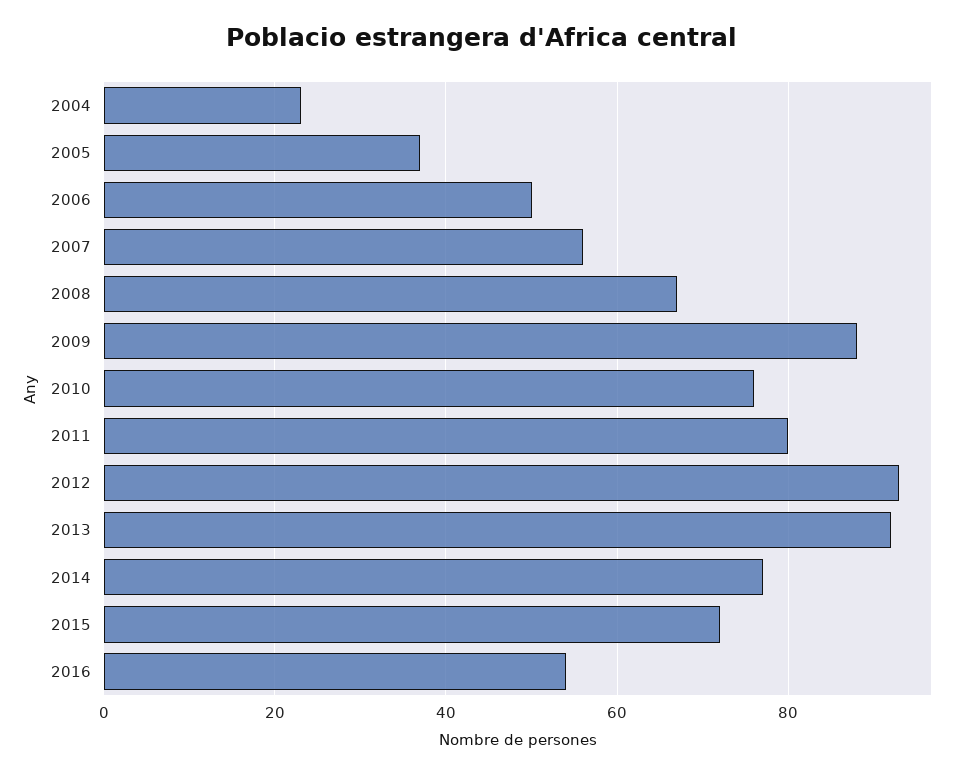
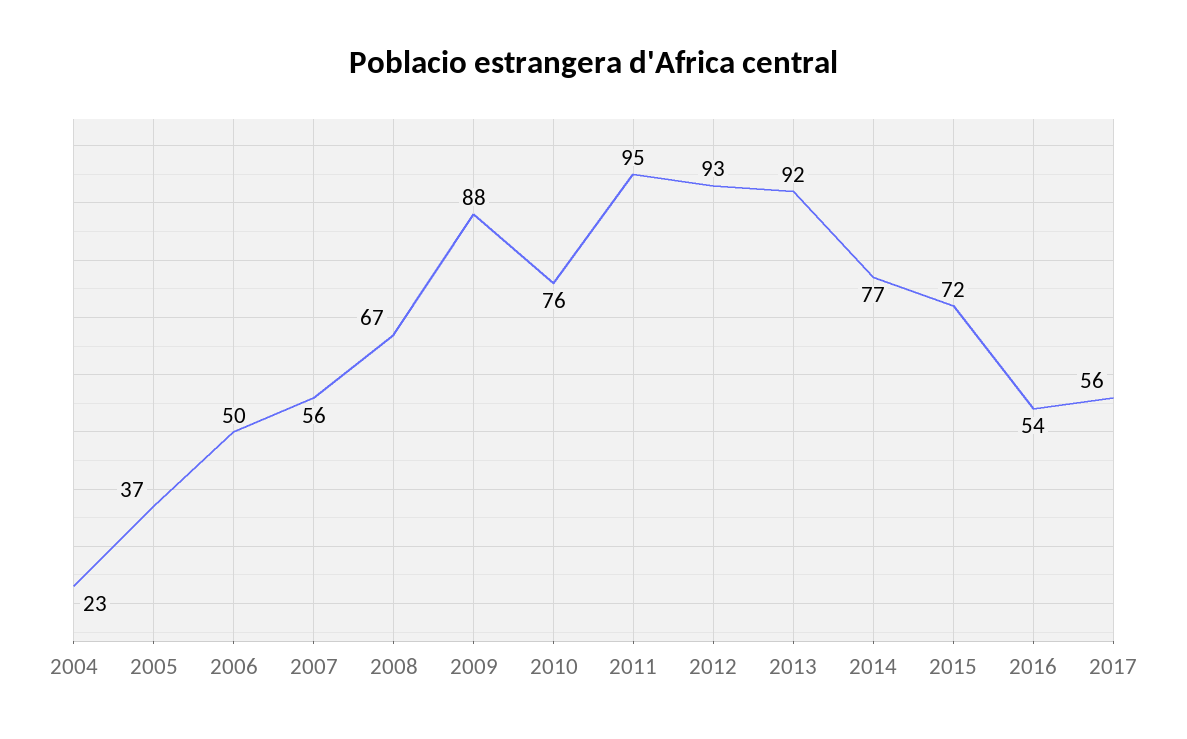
2011: 80 -> 95
2017: none -> 56

